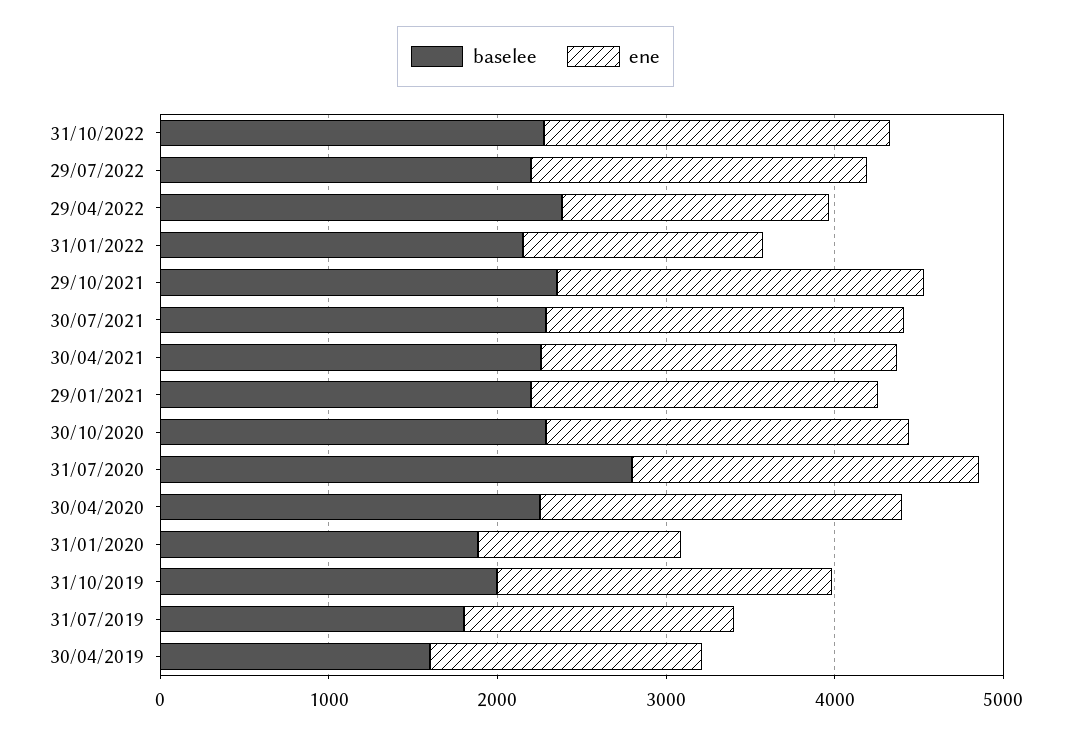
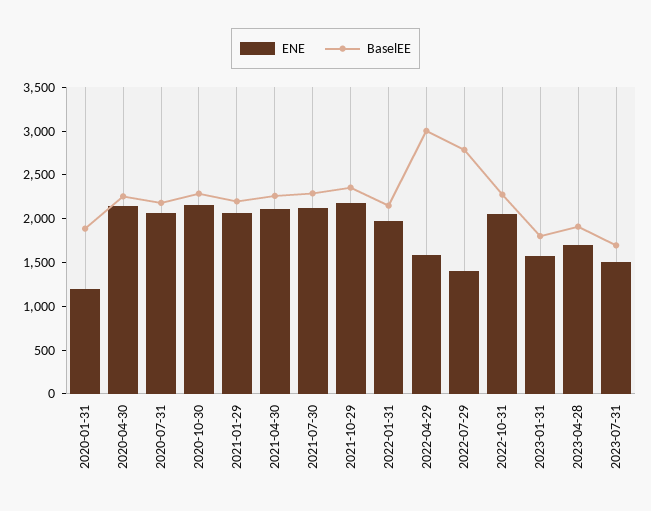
baselee, 29/07/2022: 2200 -> 2800
ene, 29/07/2022: 2000 -> 1400
baselee, 29/04/2022: 2400 -> 3000
ene, 31/01/2022: 1400 -> 2000
baselee, 31/07/2020: 2800 -> 2200
baselee, 31/10/2019: 2000 -> none
ene, 31/10/2019: 2000 -> none
baselee, 31/07/2019: 1800 -> none
ene, 31/07/2019: 1600 -> none
baselee, 30/04/2019: 1600 -> none
ene, 30/04/2019: 1600 -> none
ene, 2023-01-31: none -> 1600
baselee, 2023-01-31: none -> 1800
ene, 2023-04-28: none -> 1700
baselee, 2023-04-28: none -> 1900
ene, 2023-07-31: none -> 1500
baselee, 2023-07-31: none -> 1700

